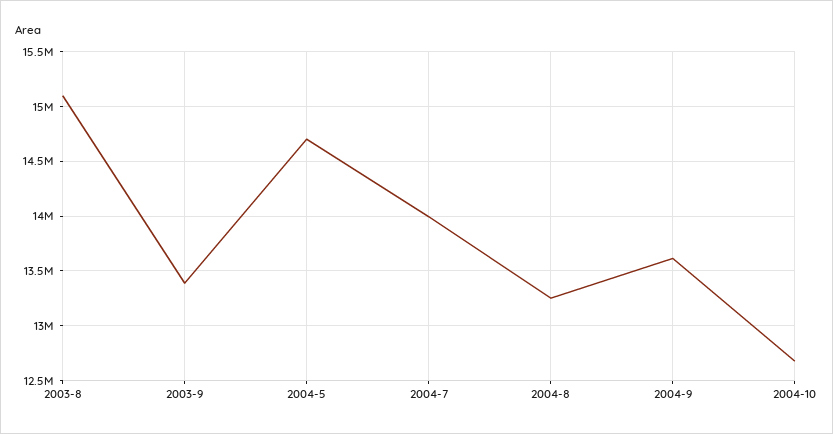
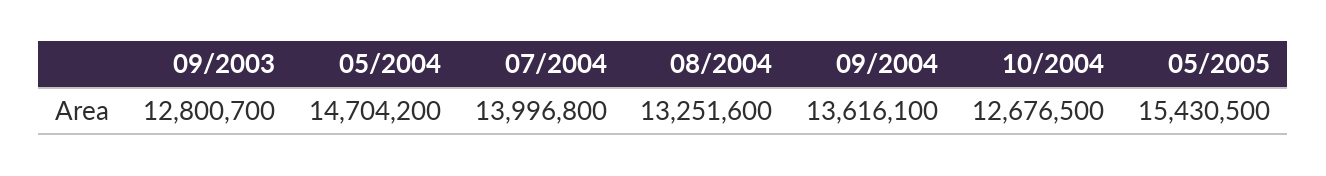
2003-8: 15100000 -> none
2003-9: 13400000 -> 12800700
05/2005: none -> 15430500

